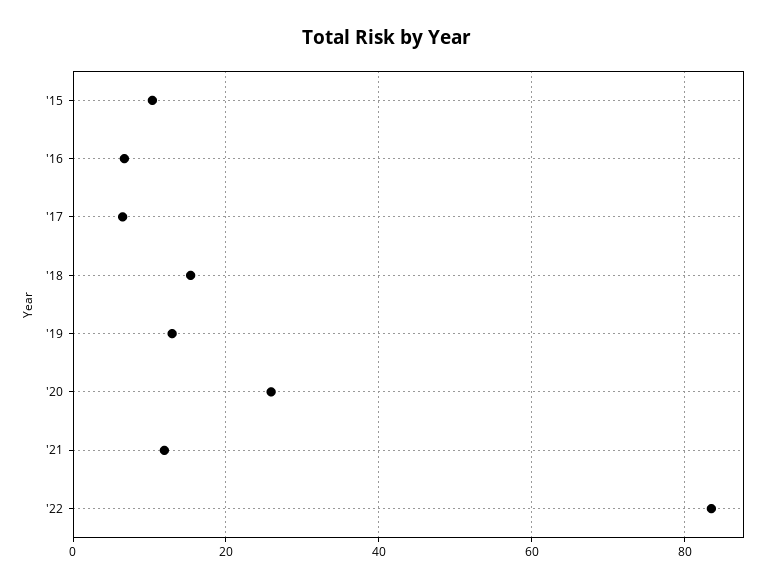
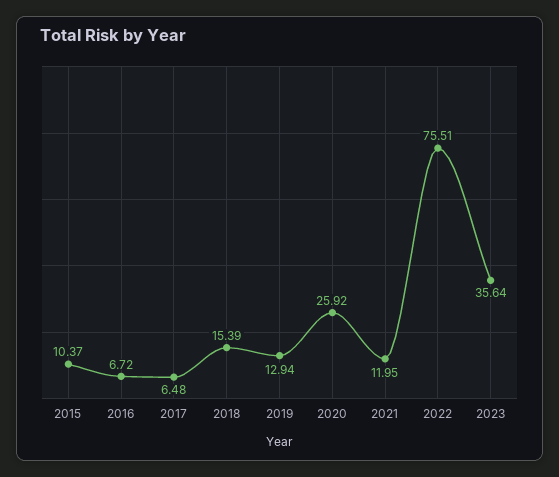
'22: 84 -> 75.51
2023: none -> 35.64

